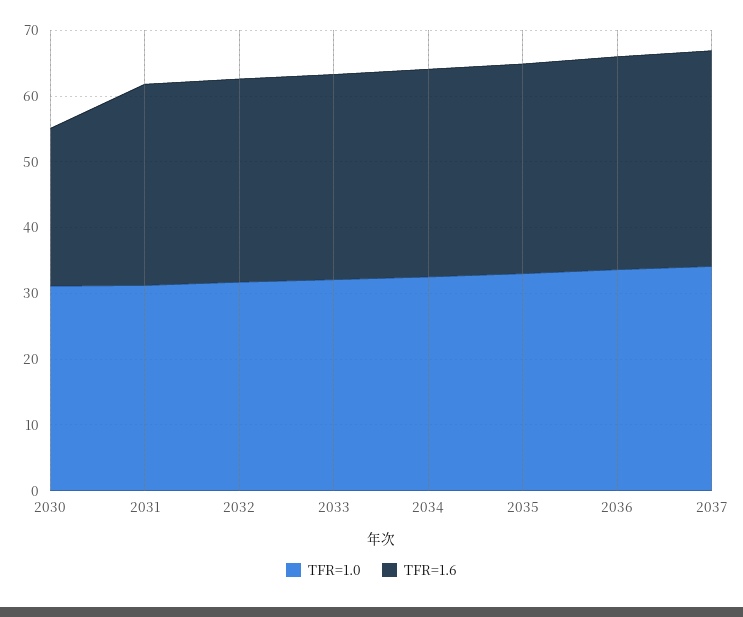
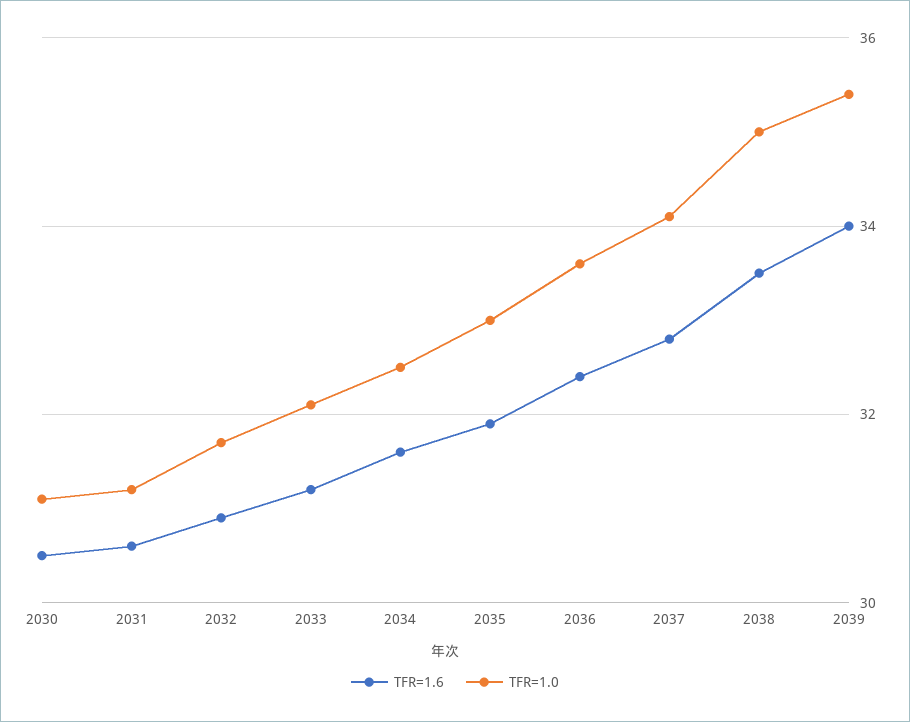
TFR=1.6, 2030: 24 -> 30.5
TFR=1.6, 2038: none -> 33.5
TFR=1.0, 2038: none -> 35
TFR=1.6, 2039: none -> 34
TFR=1.0, 2039: none -> 35.5

